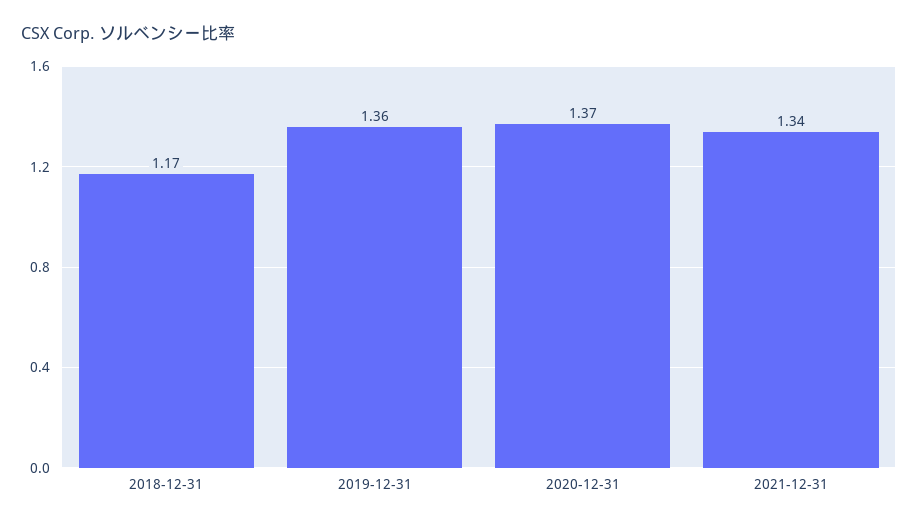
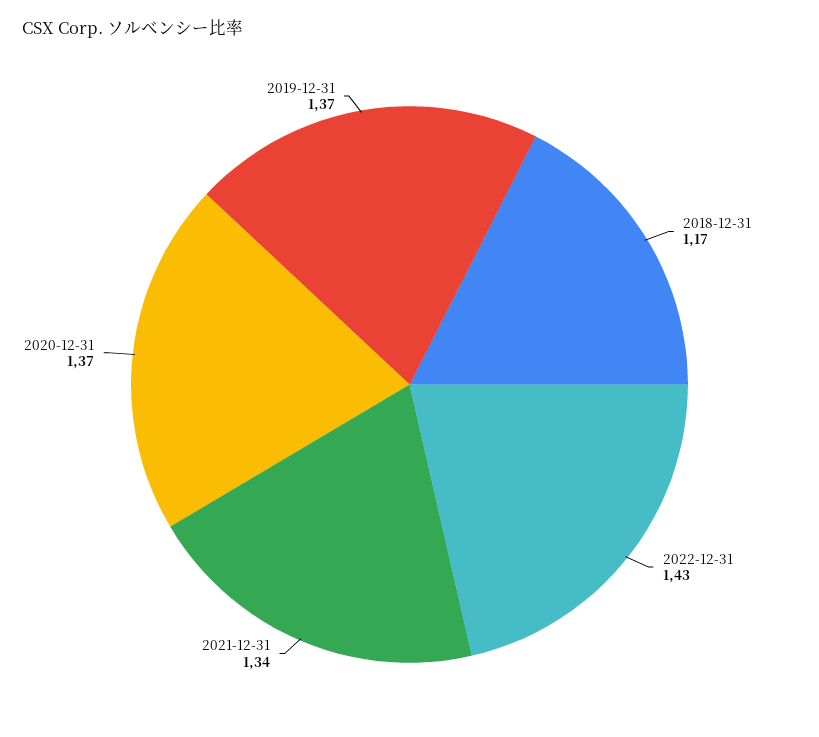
2019-12-31: 1.36 -> 1.37
2022-12-31: none -> 1.43

